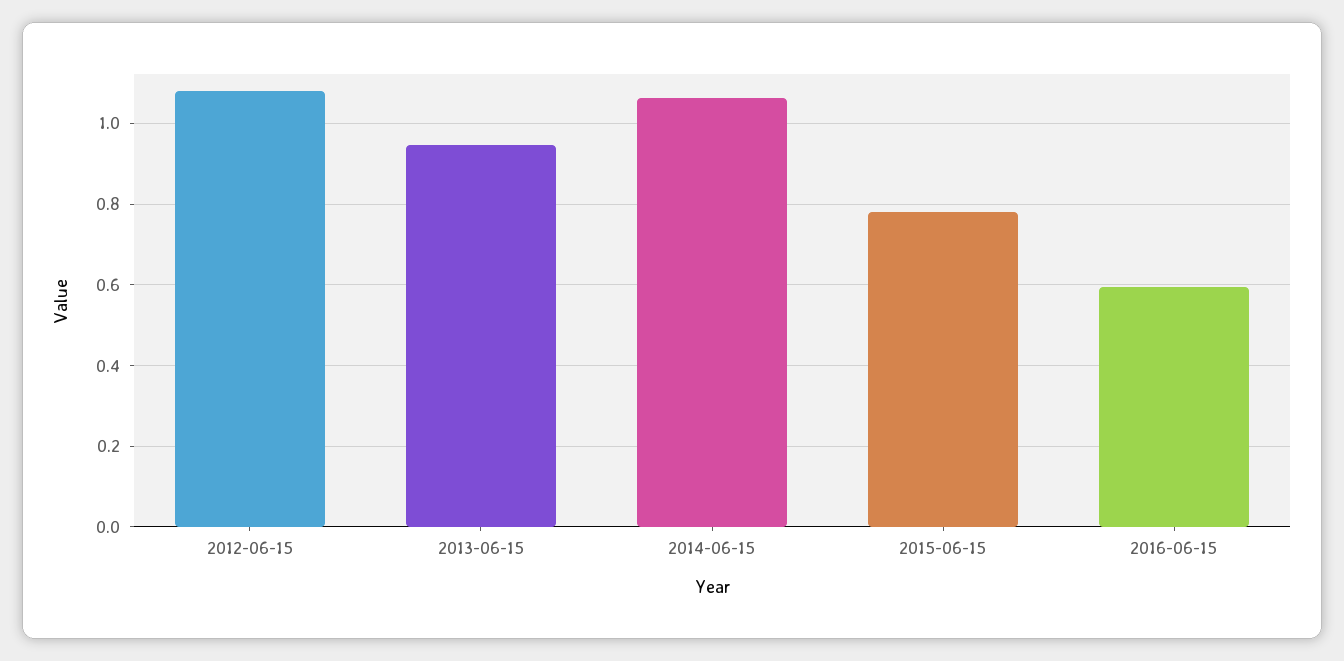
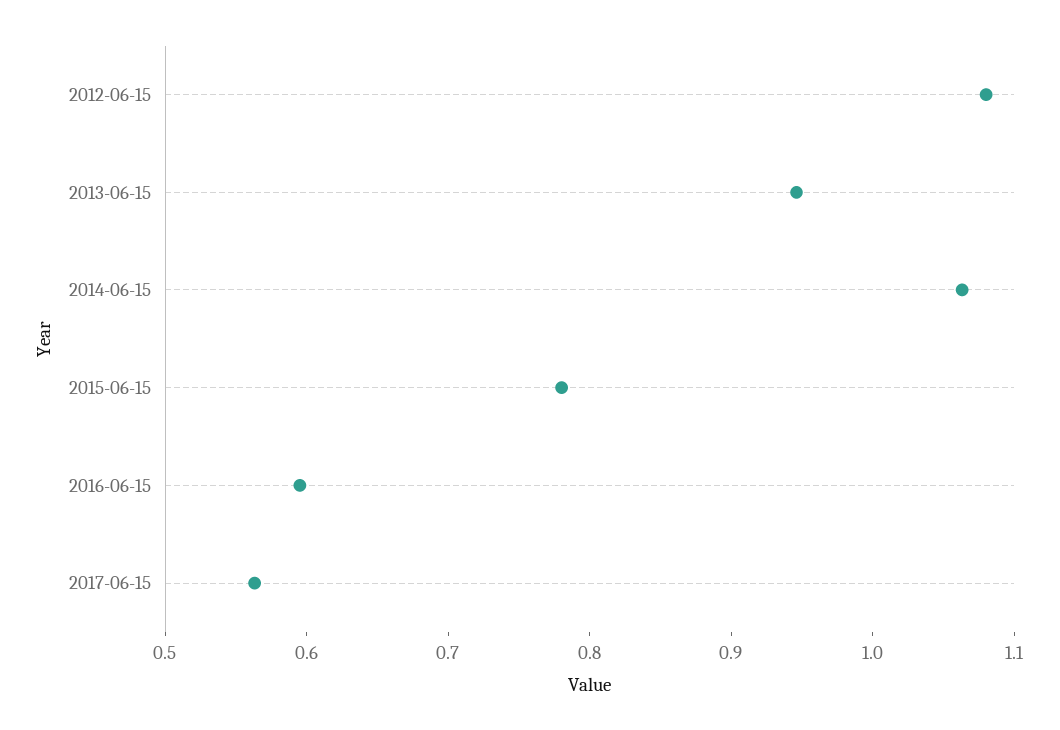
2017-06-15: none -> 0.56

